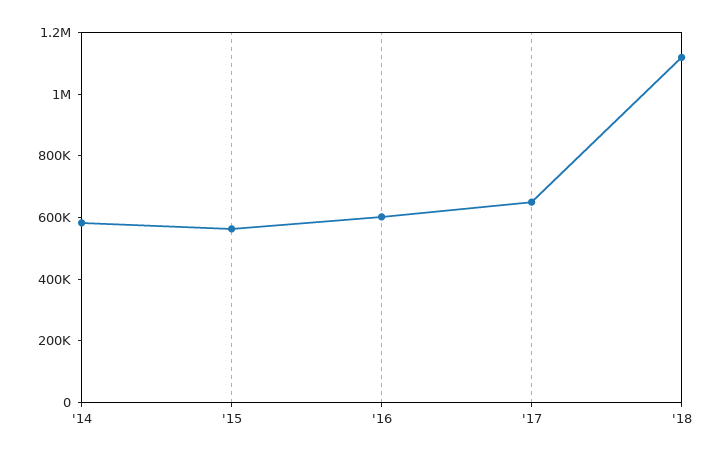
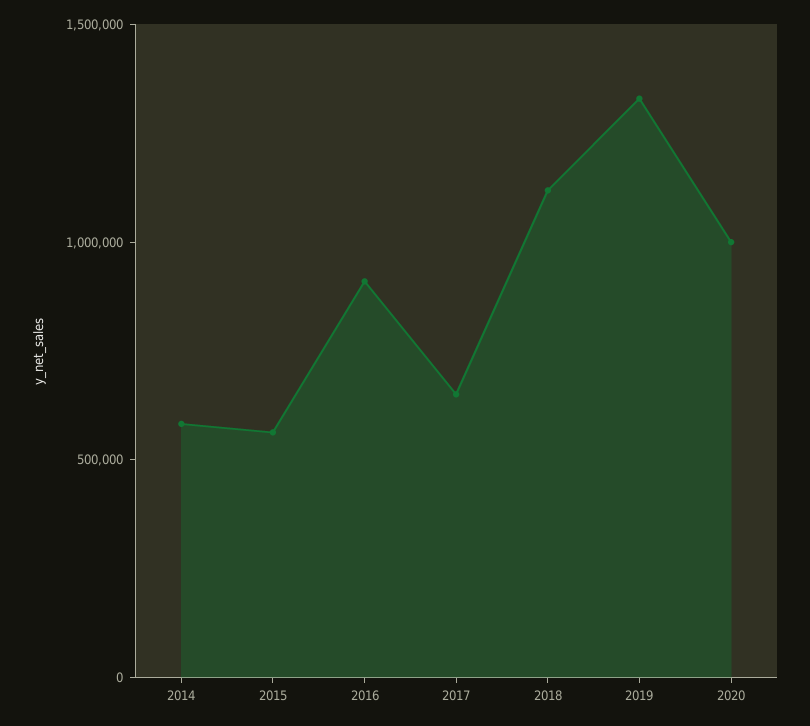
'16: 600000 -> 900000
2019: none -> 1300000
2020: none -> 1000000

